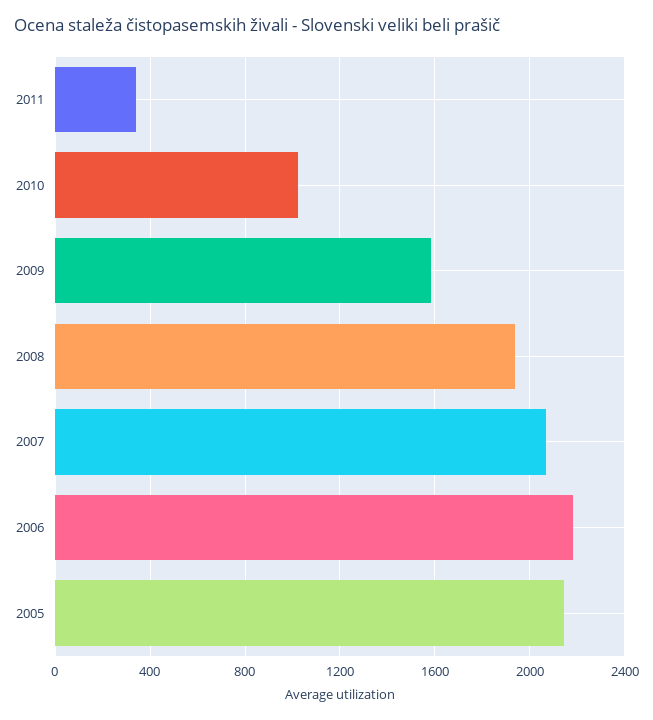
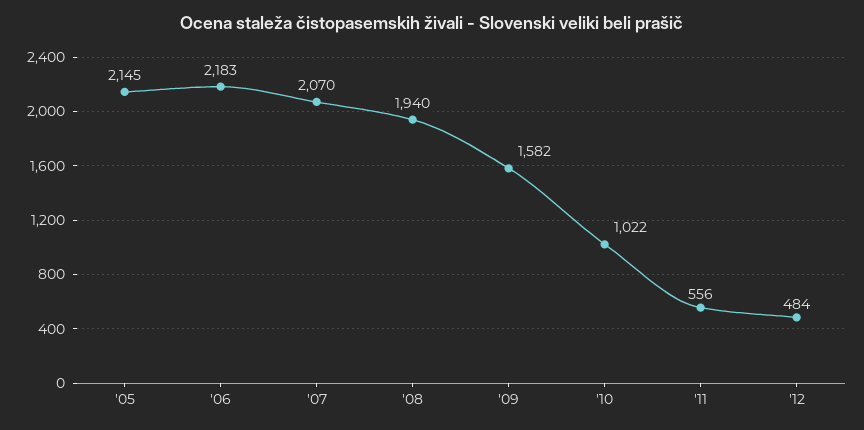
2011: 350 -> 556
'12: none -> 484

